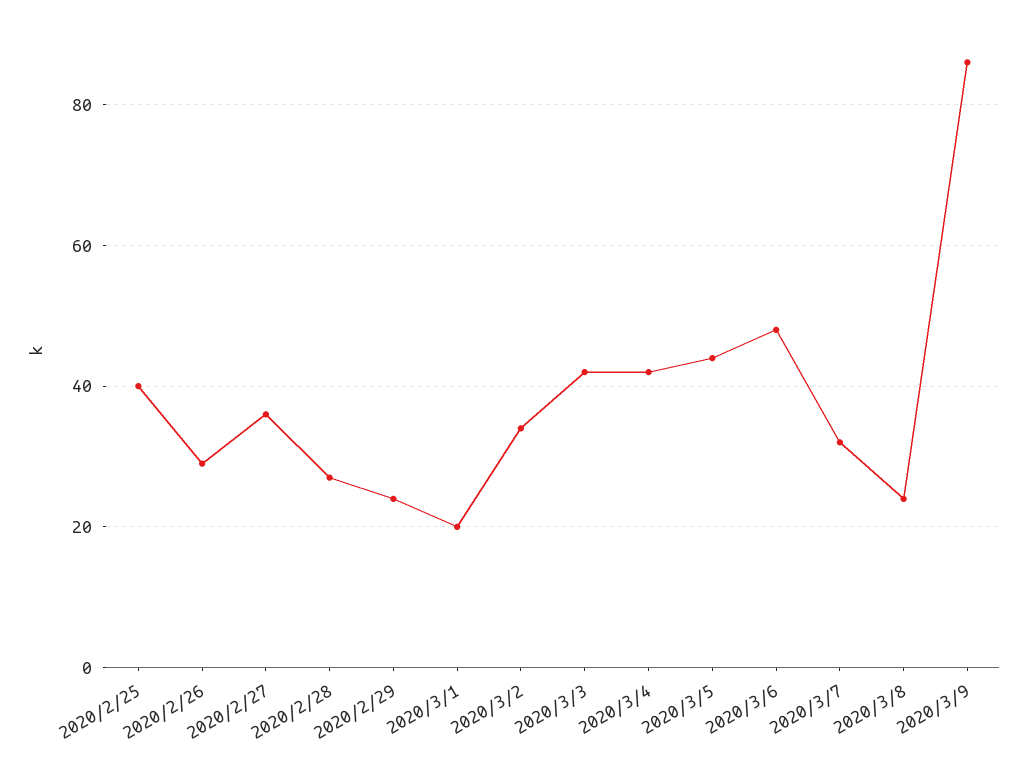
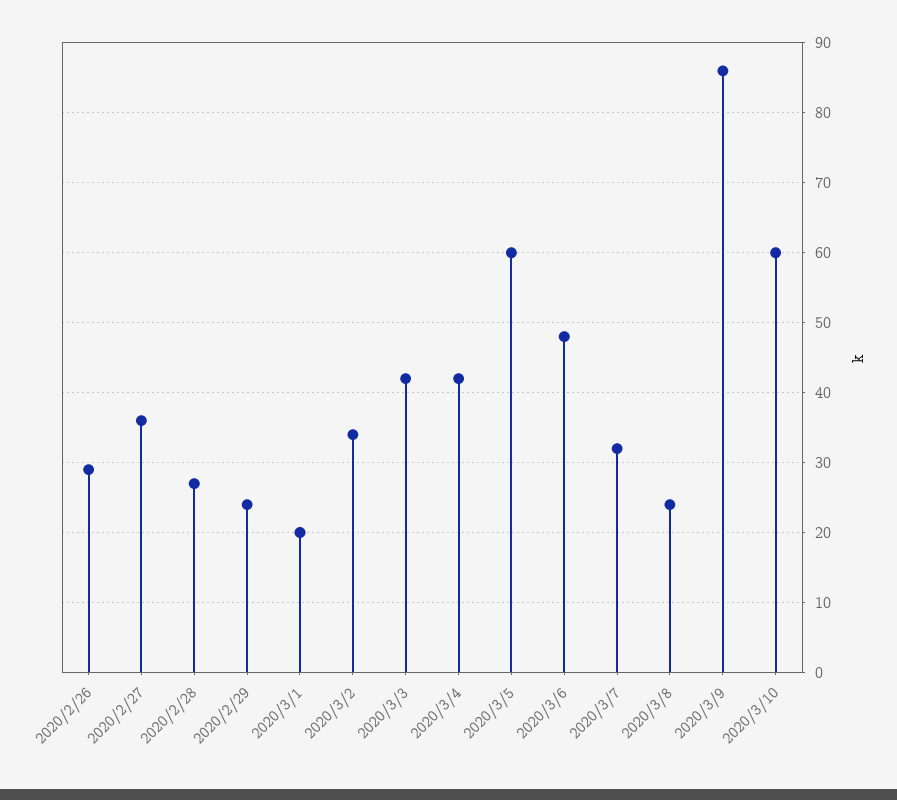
2020/2/25: 40 -> none
2020/3/5: 45 -> 60
2020/3/10: none -> 60

